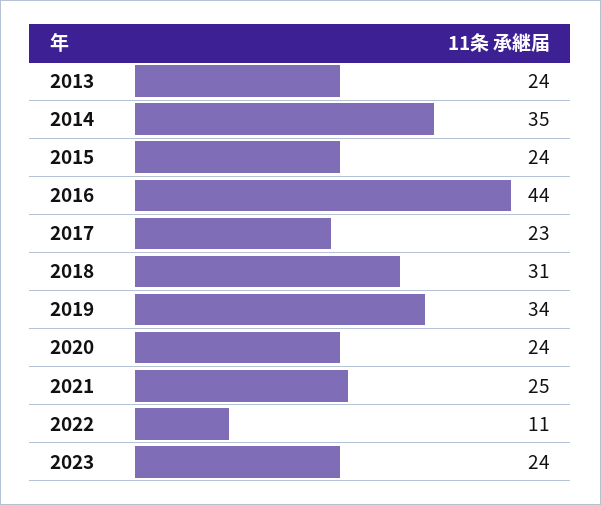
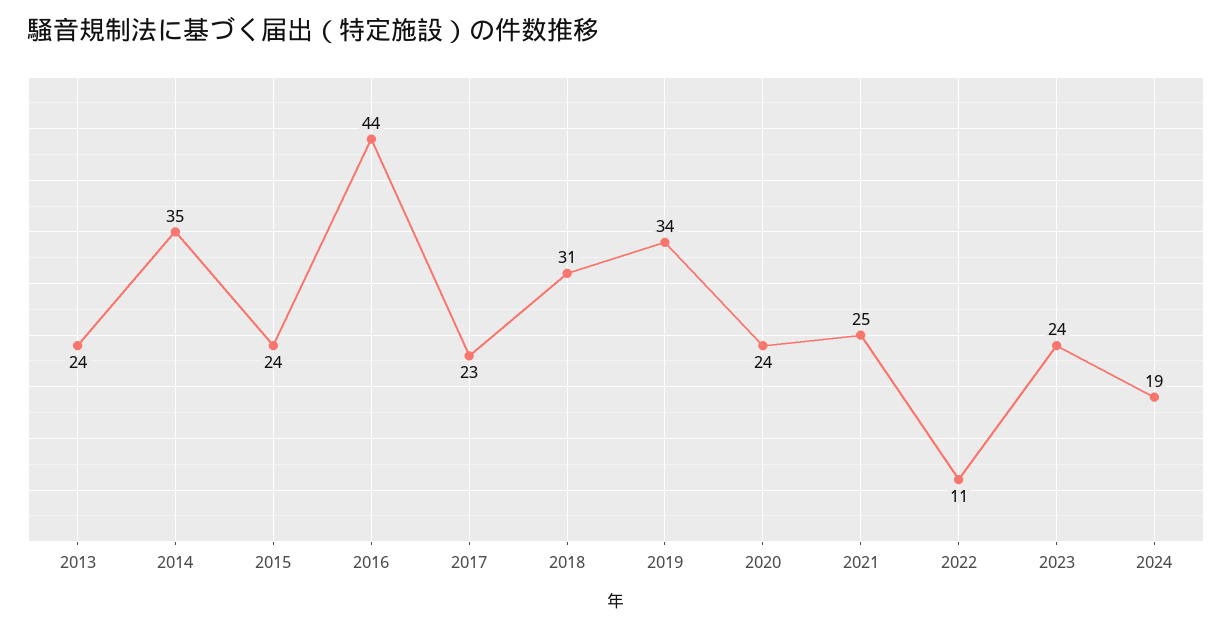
2024: none -> 19

